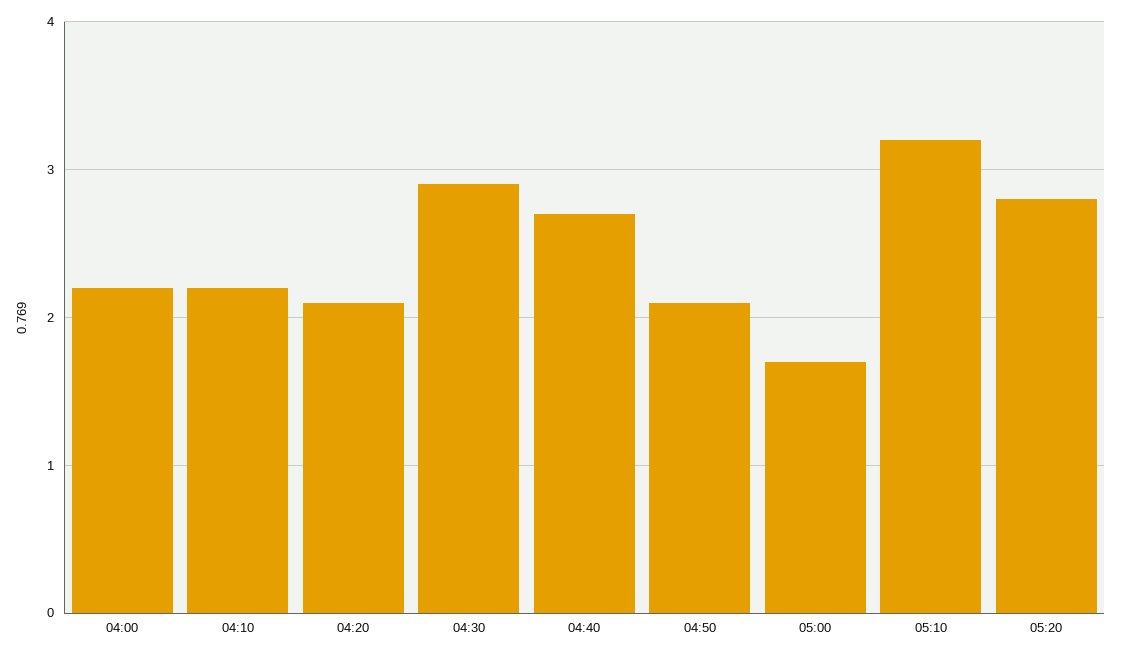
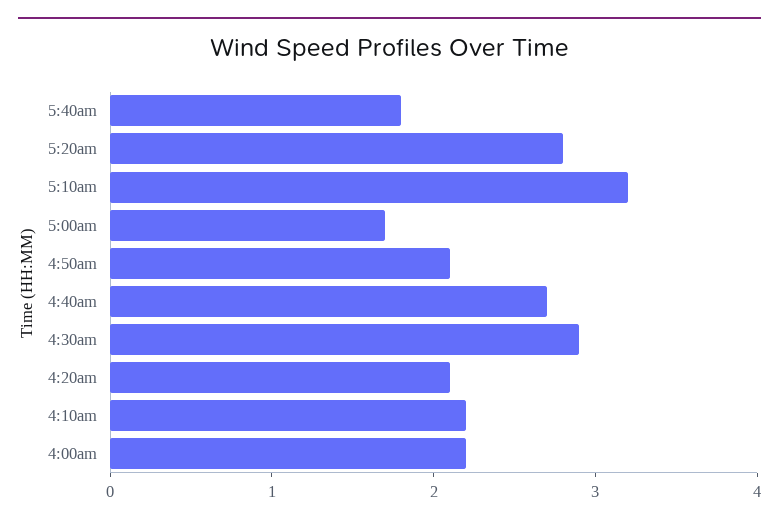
5:40am: none -> 1.8

